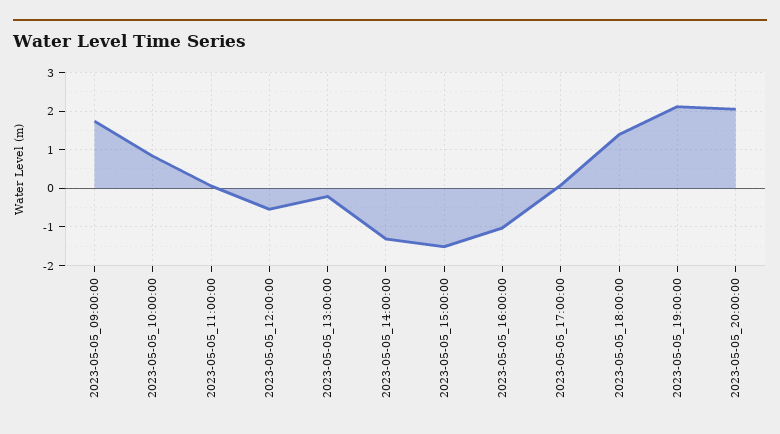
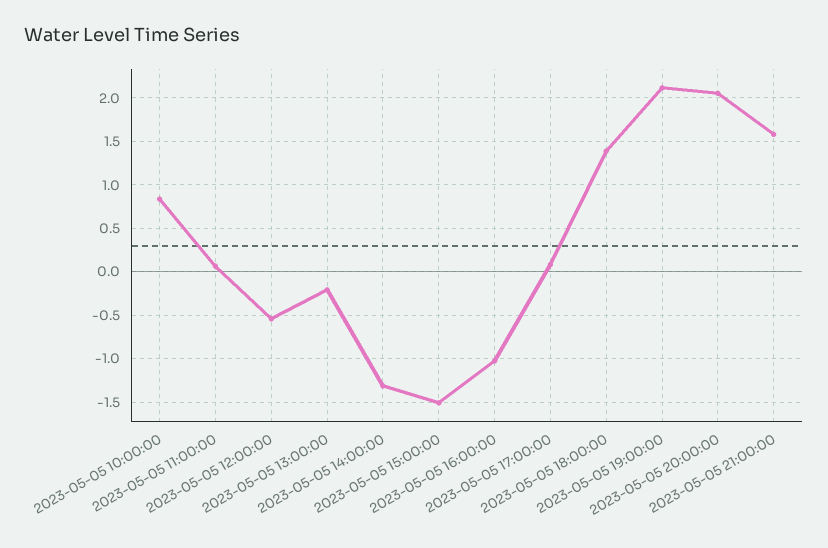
2023-05-05_09:00:00: 1.8 -> none
2023-05-05 21:00:00: none -> 1.6

